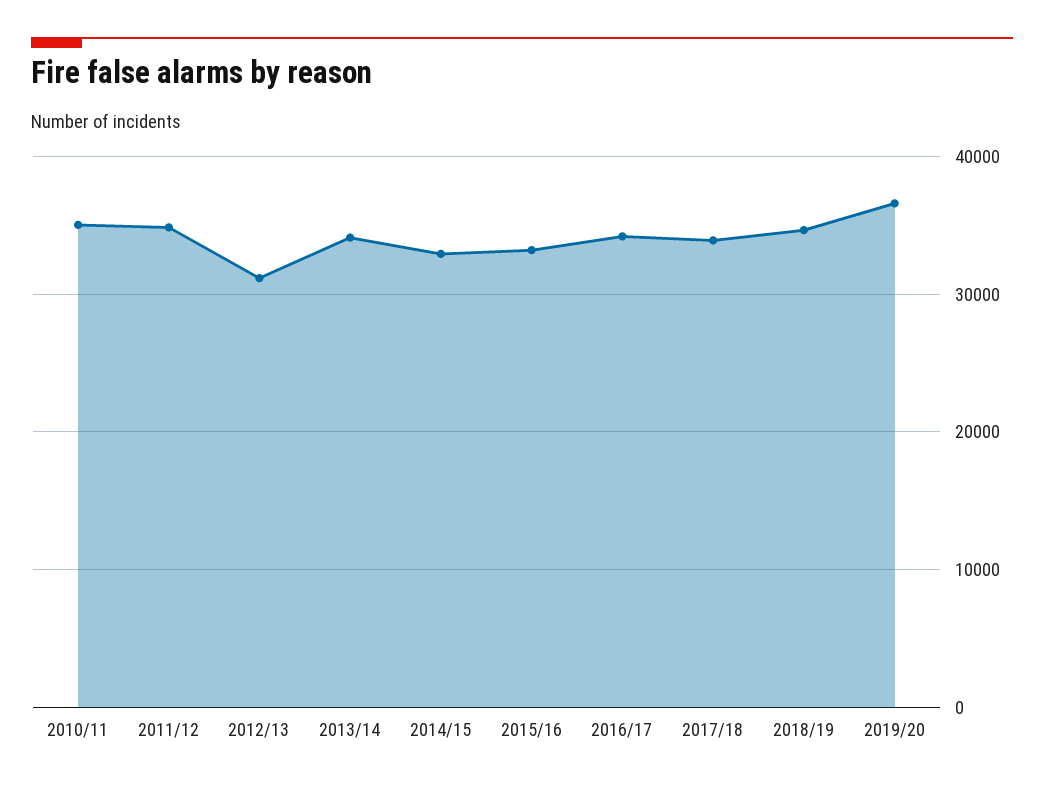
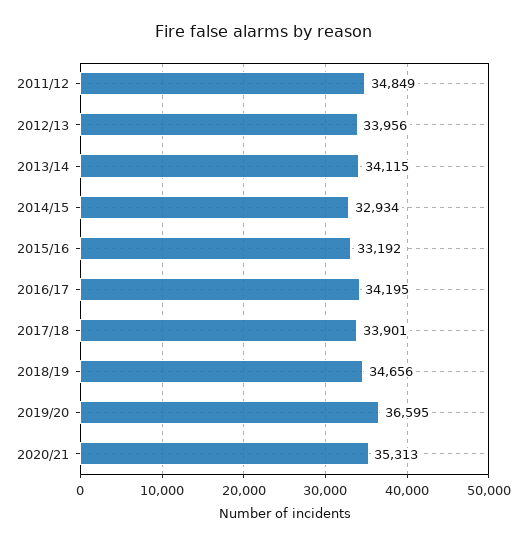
2010/11: 35000 -> none
2012/13: 31000 -> 33956
2020/21: none -> 35313

